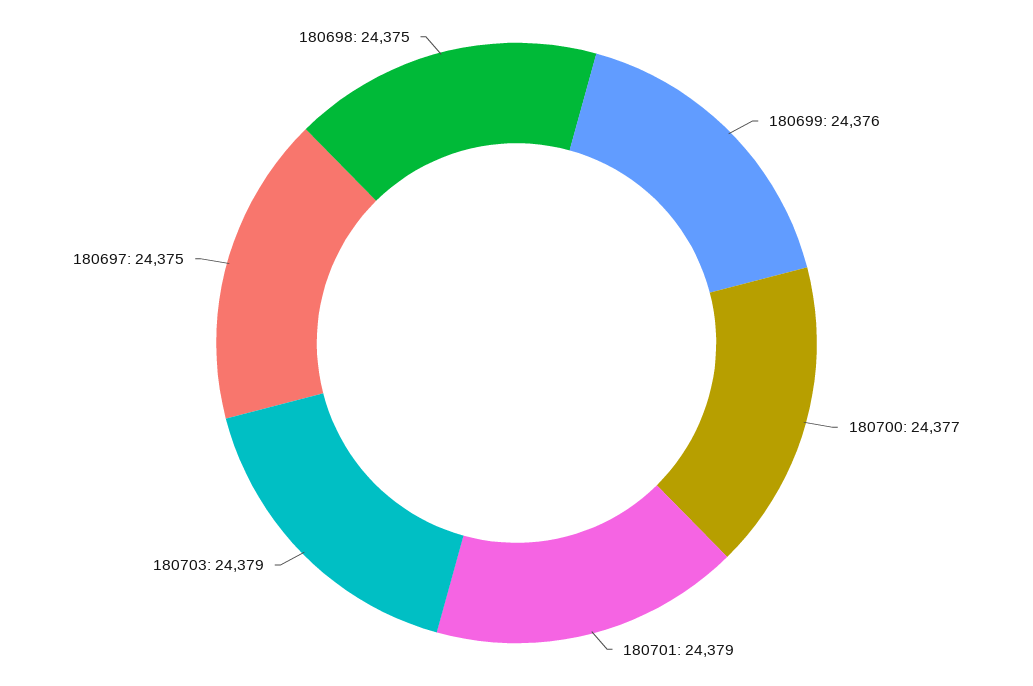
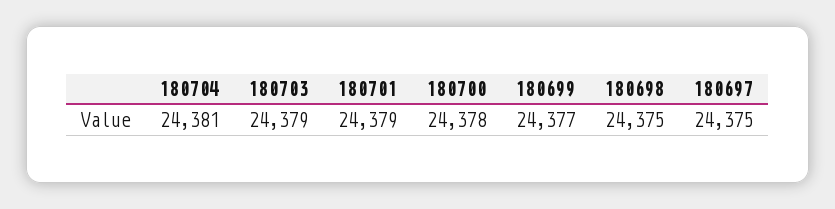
180699: 24376 -> 24377
180700: 24377 -> 24378
180704: none -> 24381

